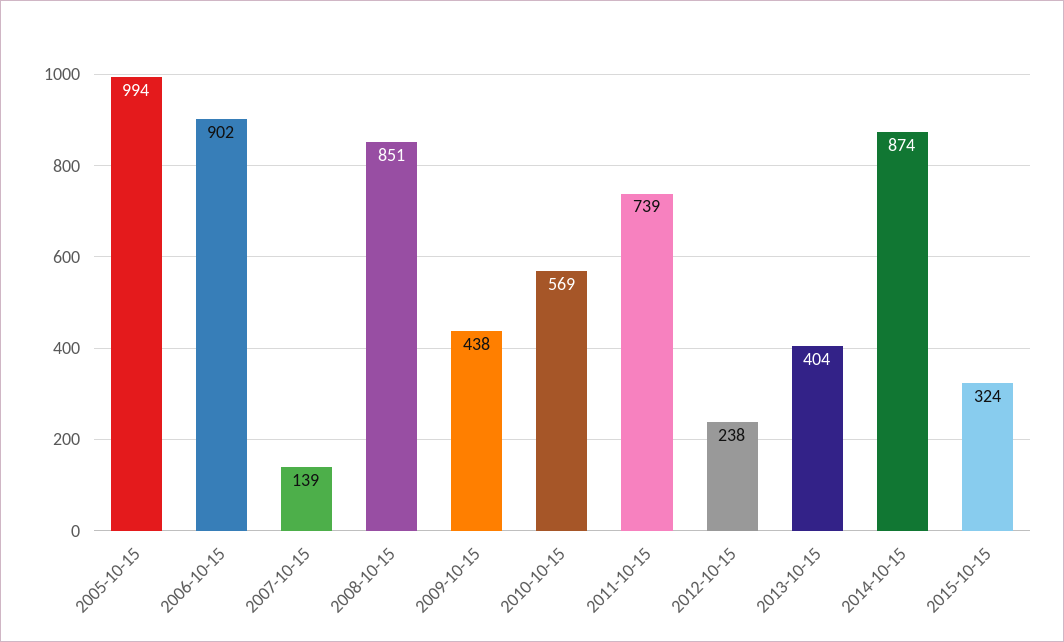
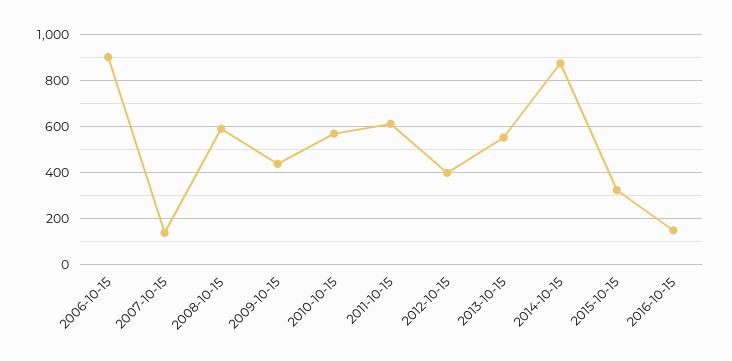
2005-10-15: 994 -> none
2008-10-15: 851 -> 600
2011-10-15: 739 -> 600
2012-10-15: 238 -> 400
2013-10-15: 404 -> 550
2016-10-15: none -> 150

